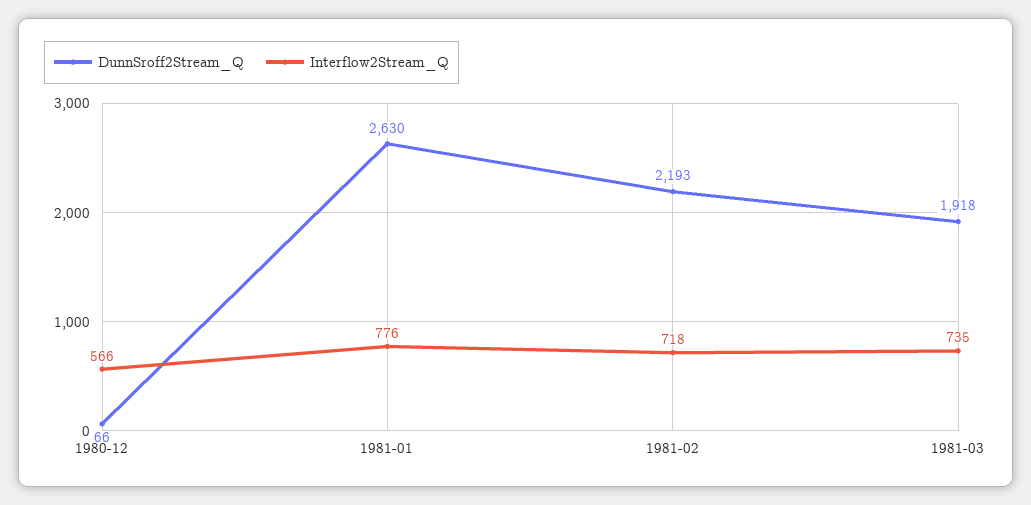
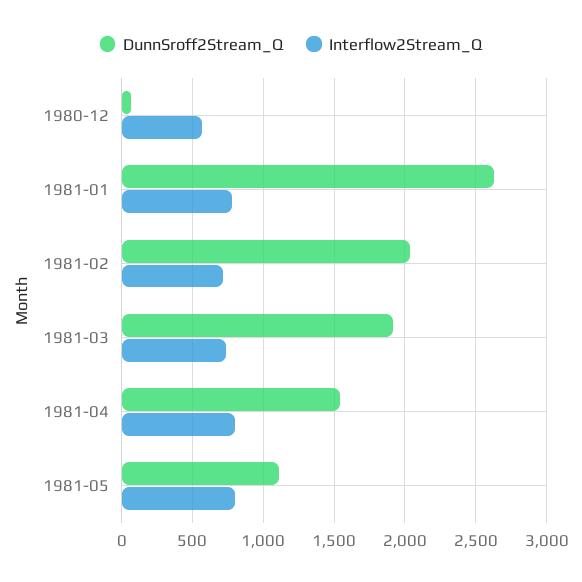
DunnSroff2Stream_Q, 1981-02: 2193 -> 2050
DunnSroff2Stream_Q, 1981-04: none -> 1550
Interflow2Stream_Q, 1981-04: none -> 800
DunnSroff2Stream_Q, 1981-05: none -> 1100
Interflow2Stream_Q, 1981-05: none -> 800

